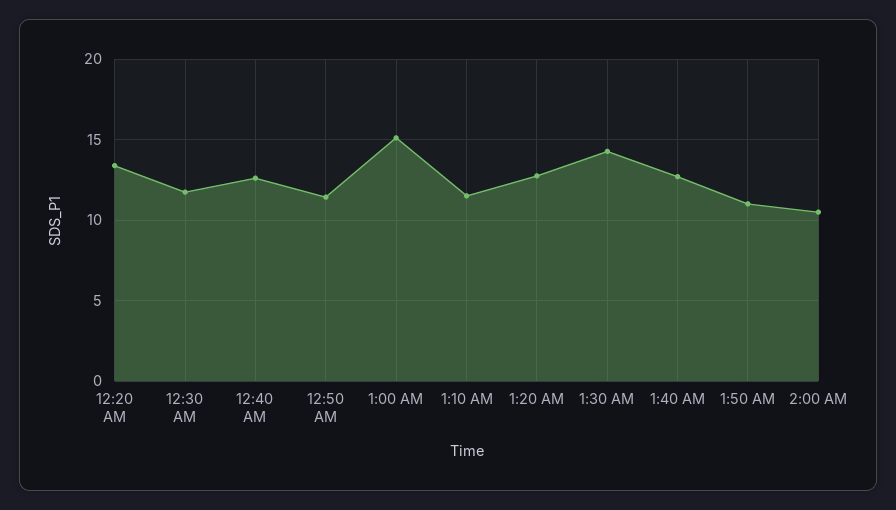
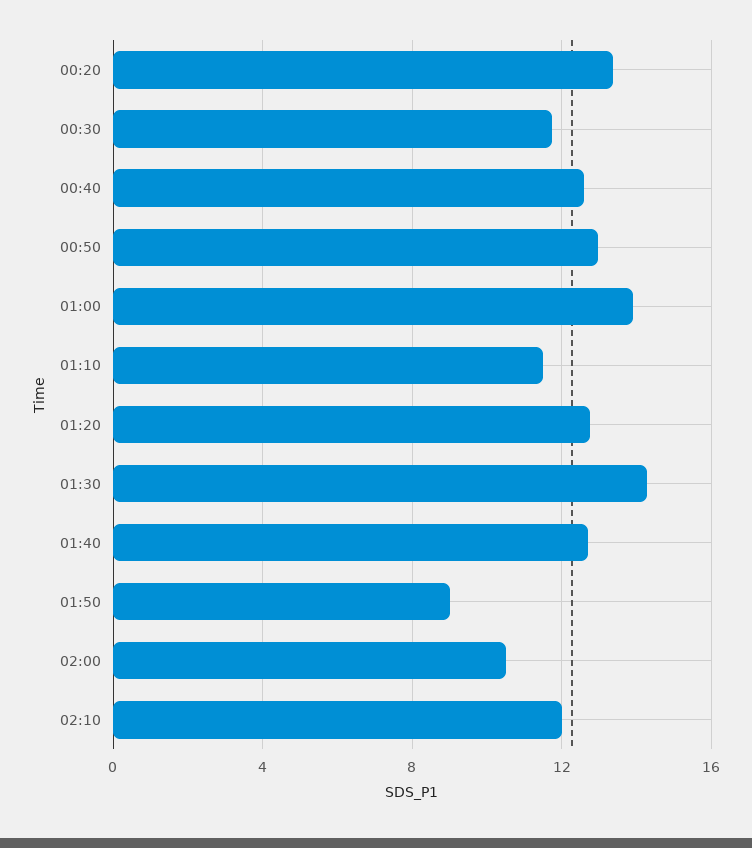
12:50 AM: 11.5 -> 13
1:00 AM: 15 -> 14
1:50 AM: 11 -> 9
02:10: none -> 12

